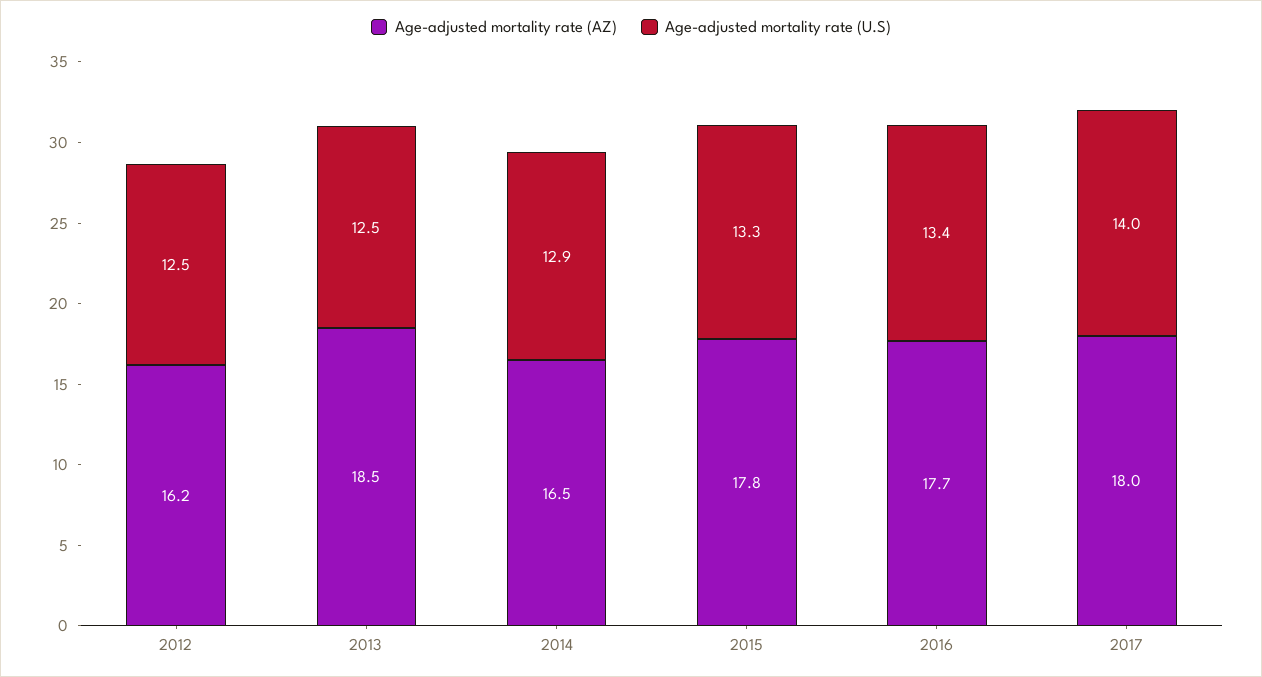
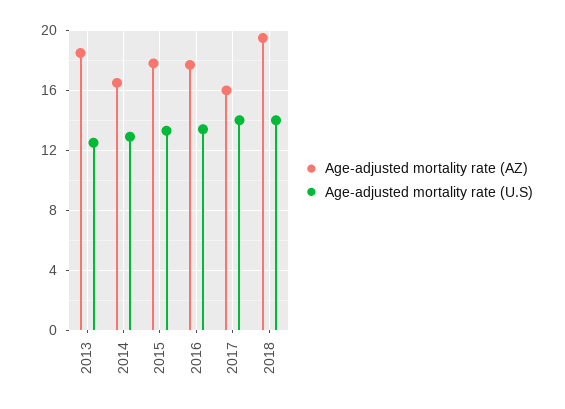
Age-adjusted mortality rate (AZ), 2012: 16.2 -> none
Age-adjusted mortality rate (U.S), 2012: 12.5 -> none
Age-adjusted mortality rate (AZ), 2017: 18 -> 16
Age-adjusted mortality rate (AZ), 2018: none -> 19.5
Age-adjusted mortality rate (U.S), 2018: none -> 14

